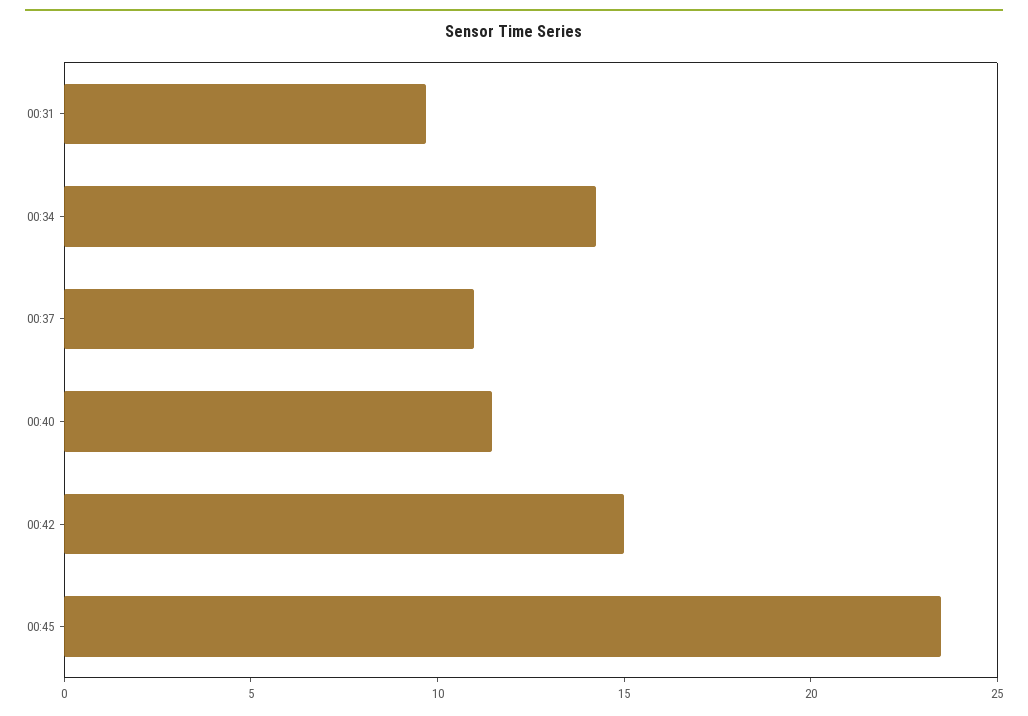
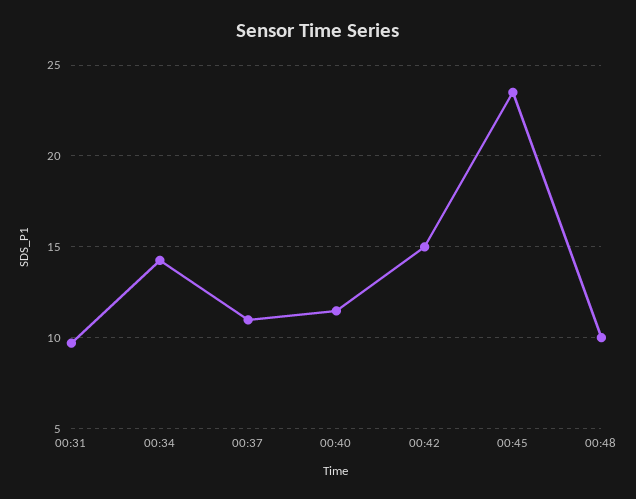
00:48: none -> 10

